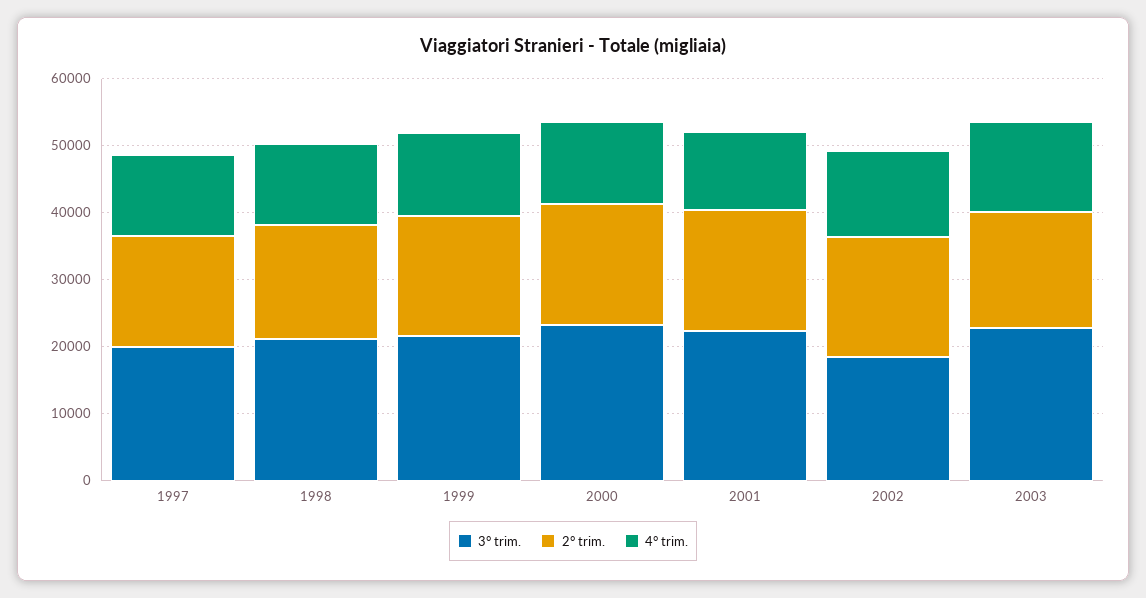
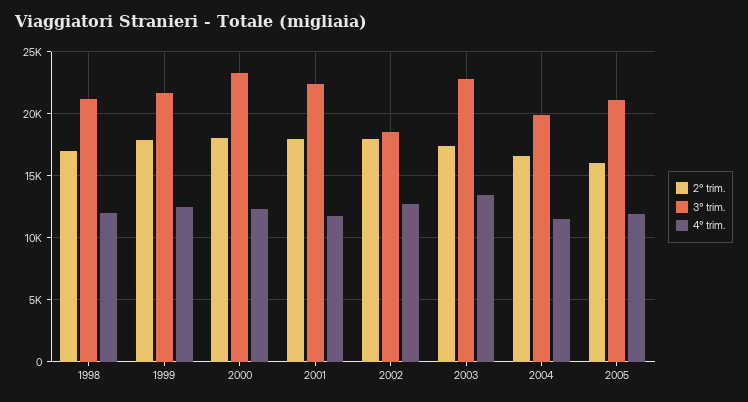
3° trim., 1997: 20000 -> none
2° trim., 1997: 16000 -> none
4° trim., 1997: 12000 -> none
2° trim., 2004: none -> 16500
3° trim., 2004: none -> 20000
4° trim., 2004: none -> 11500
2° trim., 2005: none -> 16000
3° trim., 2005: none -> 21000
4° trim., 2005: none -> 12000

